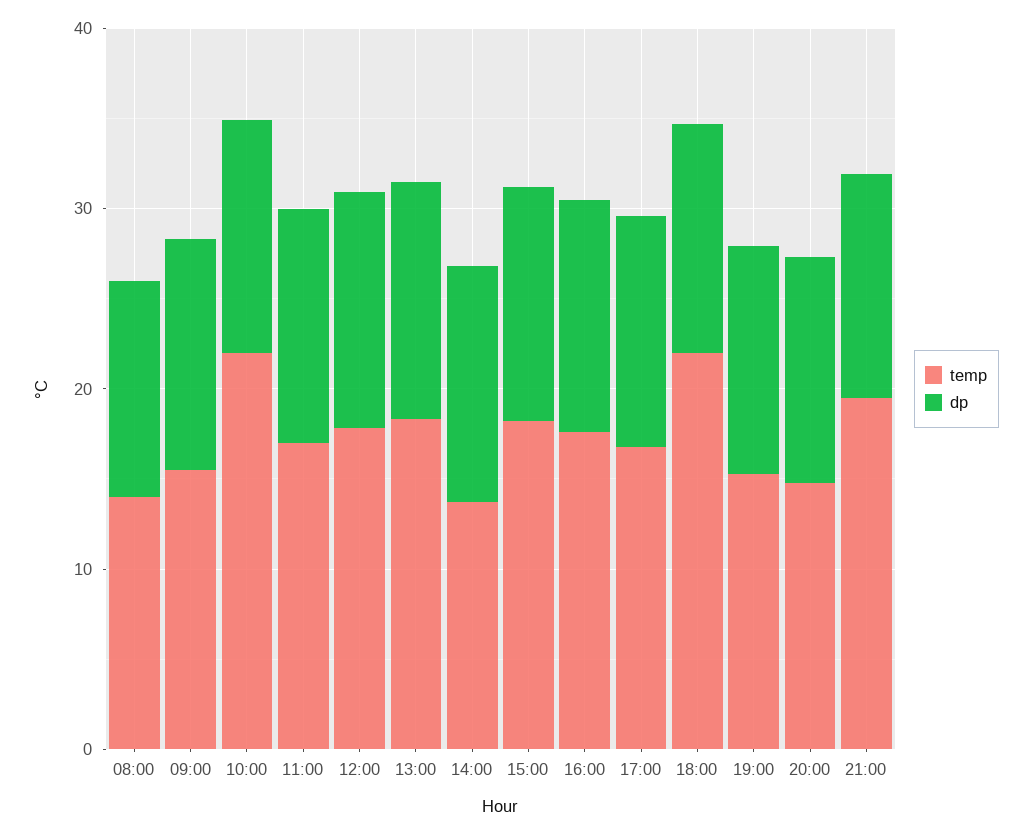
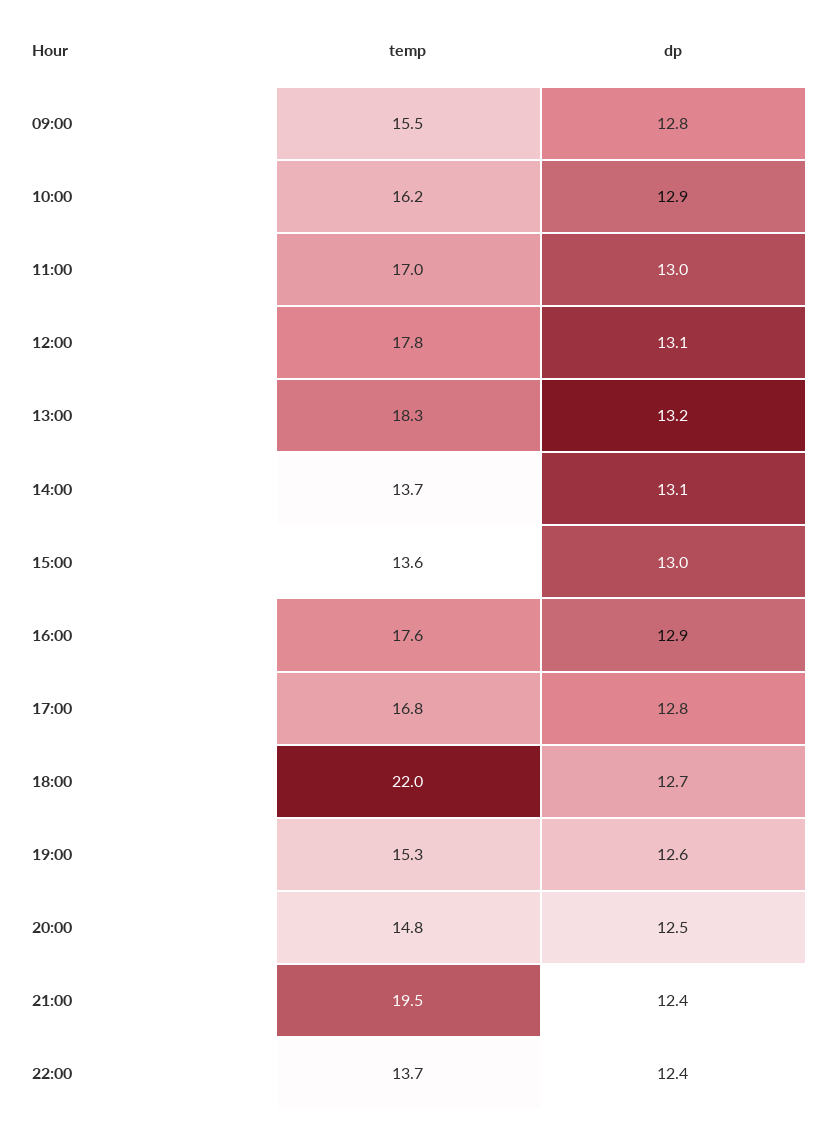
temp, 08:00: 14 -> none
dp, 08:00: 12 -> none
temp, 10:00: 22 -> 16.2
temp, 15:00: 18 -> 13.6
temp, 22:00: none -> 13.7
dp, 22:00: none -> 12.4

